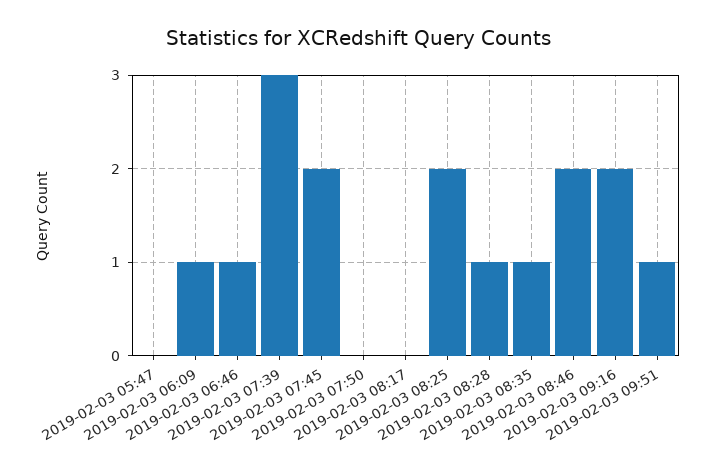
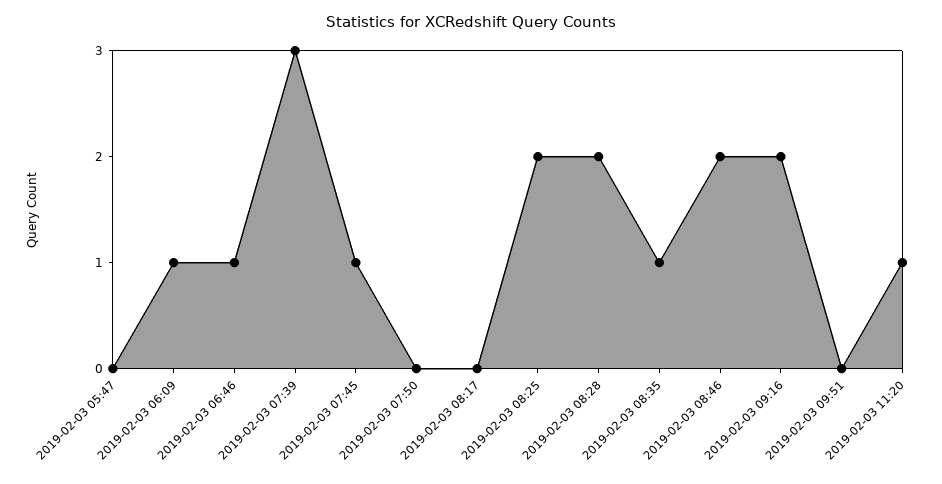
2019-02-03 07:45: 2 -> 1
2019-02-03 08:28: 1 -> 2
2019-02-03 09:51: 1 -> 0
2019-02-03 11:20: none -> 1

